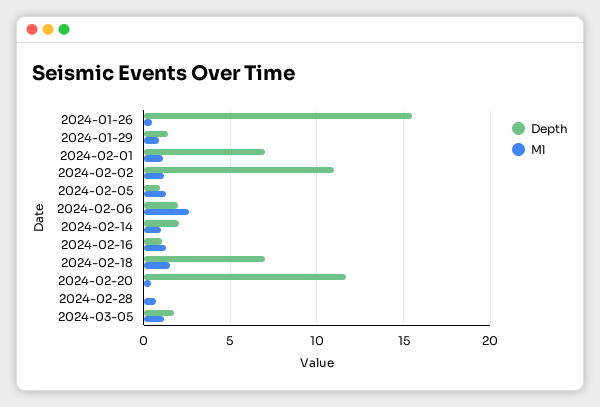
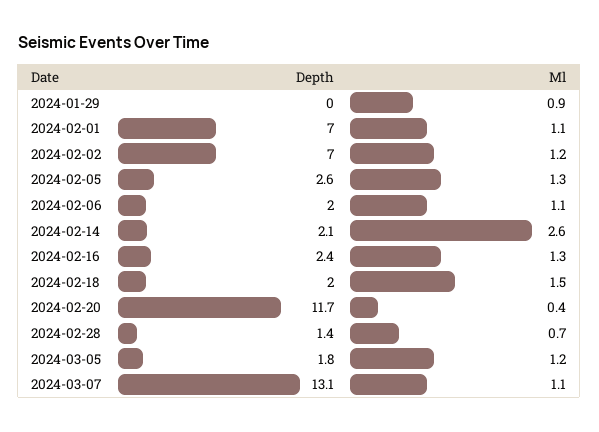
Depth, 2024-01-26: 15.5 -> none
Ml, 2024-01-26: 0.5 -> none
Depth, 2024-01-29: 1.5 -> 0
Depth, 2024-02-02: 11 -> 7
Depth, 2024-02-05: 1 -> 2.6
Ml, 2024-02-06: 2.5 -> 1.1
Ml, 2024-02-14: 1 -> 2.6
Depth, 2024-02-16: 1 -> 2.4
Depth, 2024-02-18: 7 -> 2
Depth, 2024-02-28: 0 -> 1.4
Depth, 2024-03-07: none -> 13.1
Ml, 2024-03-07: none -> 1.1

